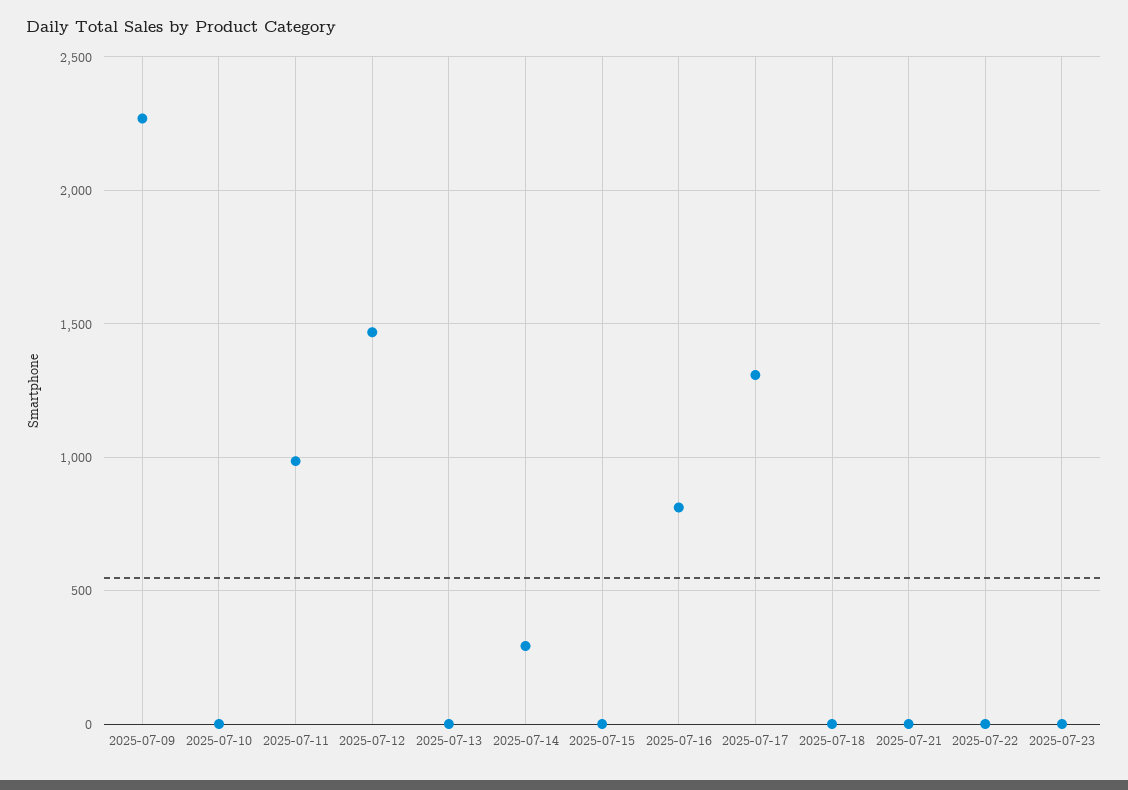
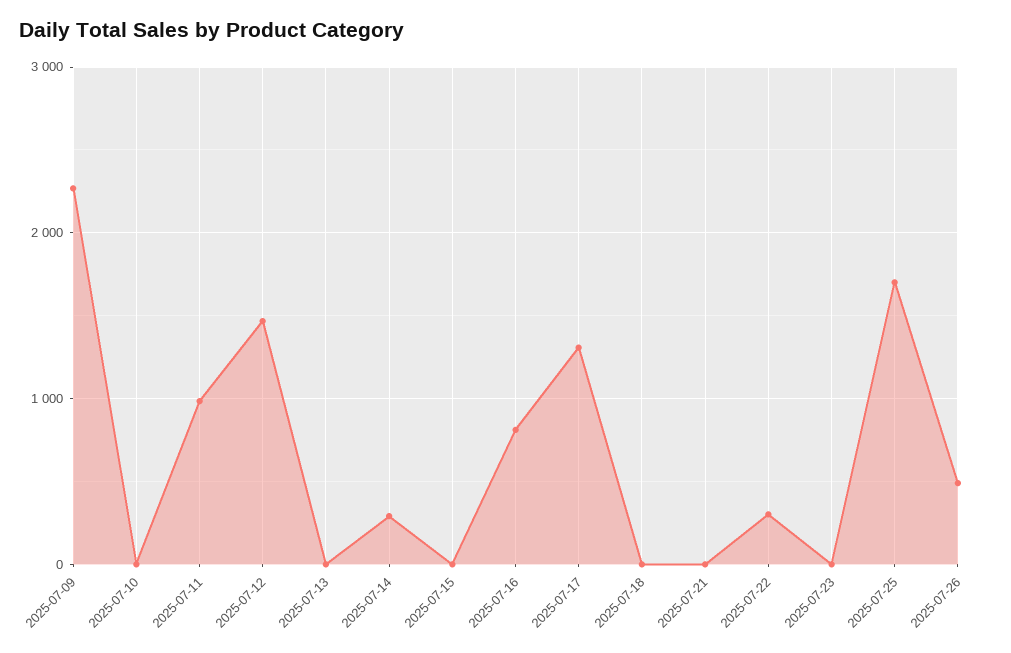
2025-07-22: 0 -> 300
2025-07-25: none -> 1700
2025-07-26: none -> 500

